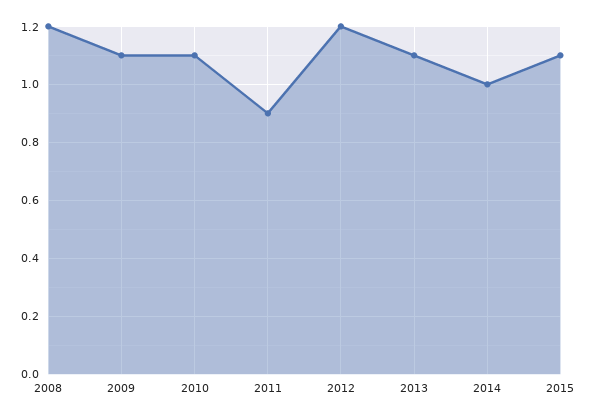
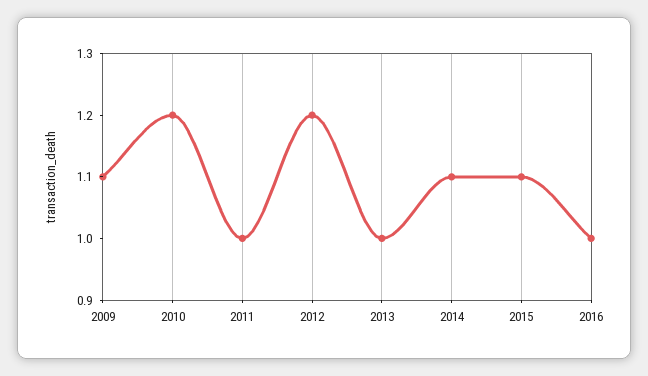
2008: 1.2 -> none
2010: 1.1 -> 1.2
2011: 0.9 -> 1
2013: 1.1 -> 1
2014: 1 -> 1.1
2016: none -> 1

